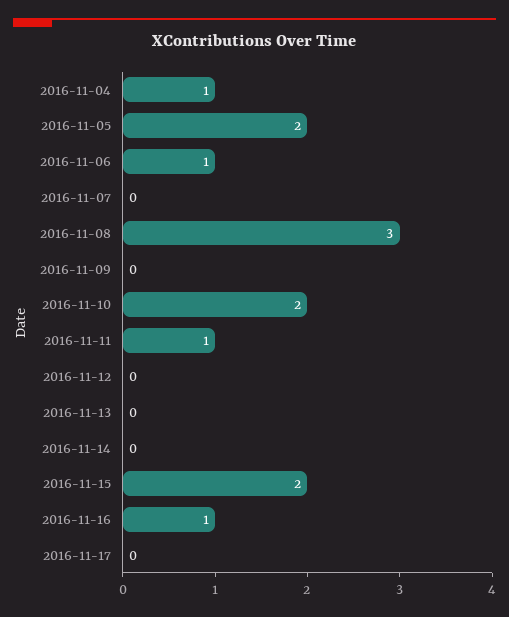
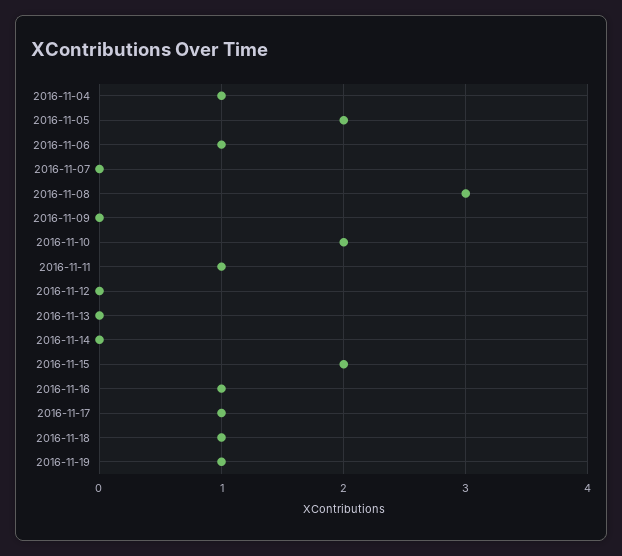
2016-11-17: 0 -> 1
2016-11-18: none -> 1
2016-11-19: none -> 1

